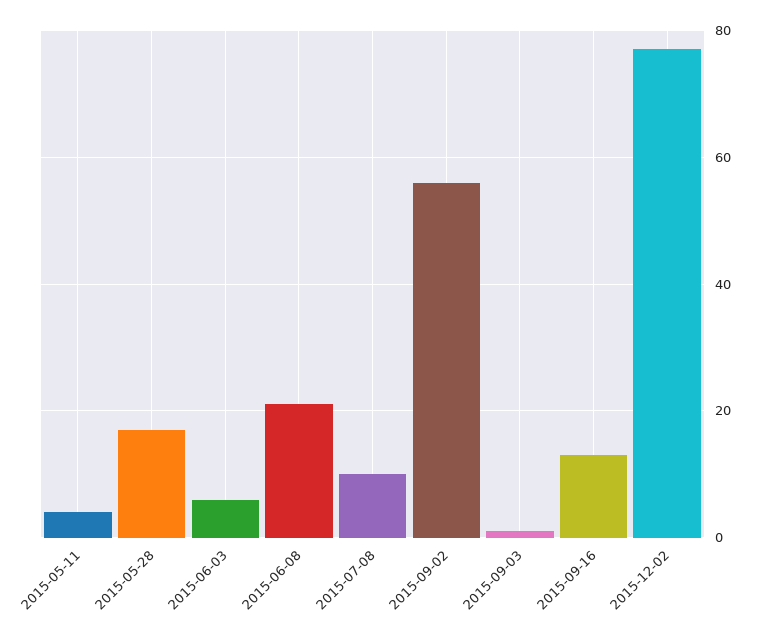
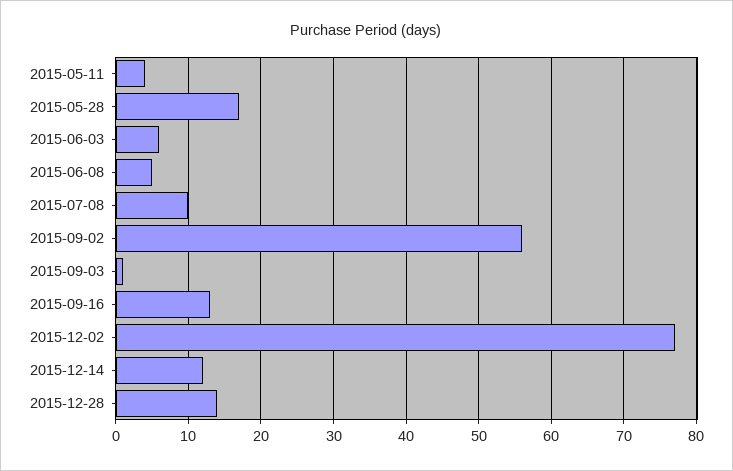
2015-06-08: 20 -> 5
2015-12-14: none -> 12
2015-12-28: none -> 14

